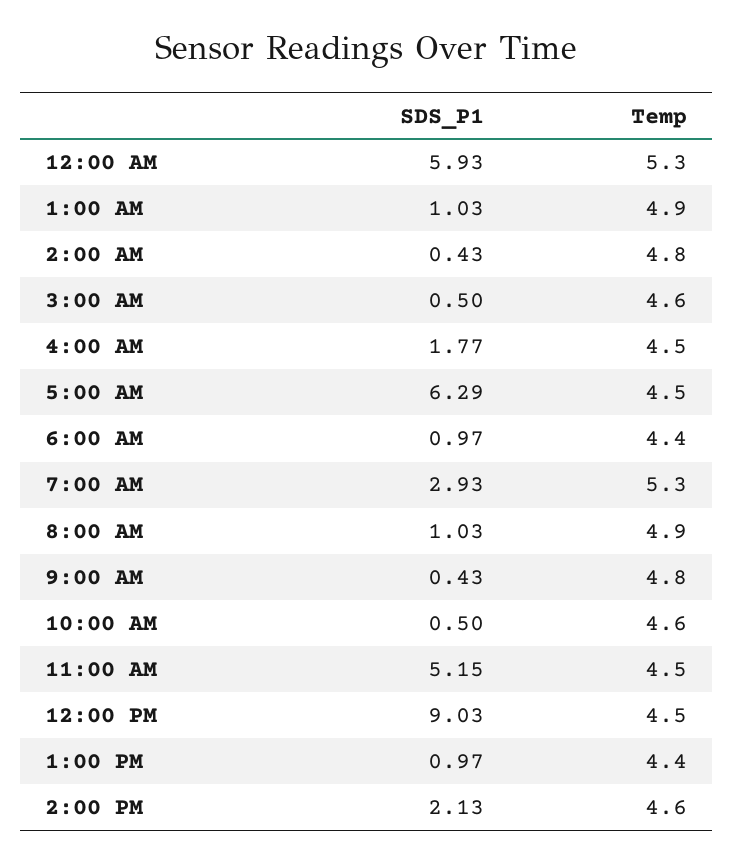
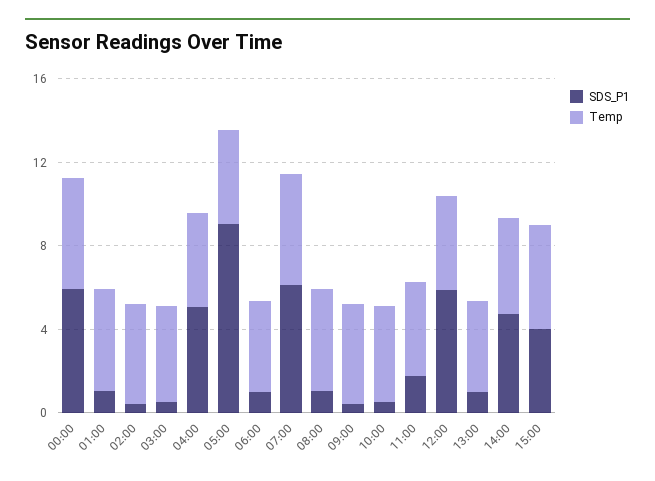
SDS_P1, 4:00 AM: 1.77 -> 5
SDS_P1, 5:00 AM: 6.29 -> 9
SDS_P1, 7:00 AM: 2.93 -> 6
SDS_P1, 11:00 AM: 5.15 -> 2
SDS_P1, 12:00 PM: 9.03 -> 6
SDS_P1, 2:00 PM: 2.13 -> 5
SDS_P1, 15:00: none -> 4
Temp, 15:00: none -> 5

